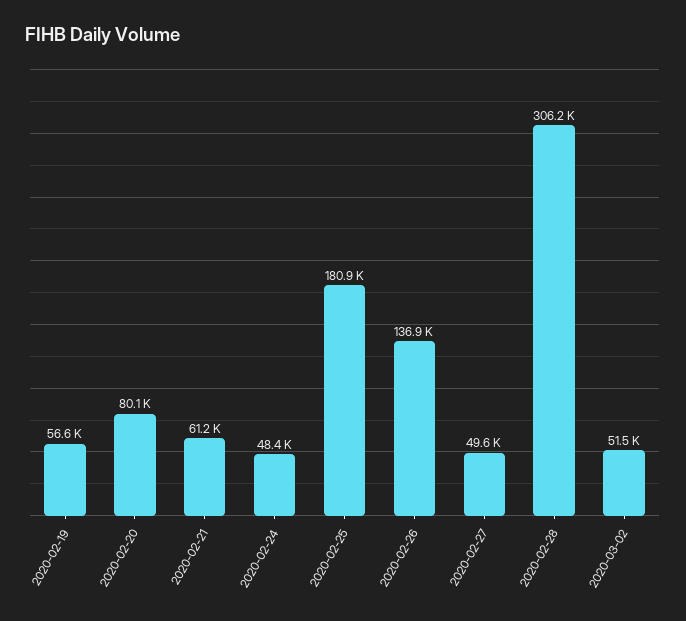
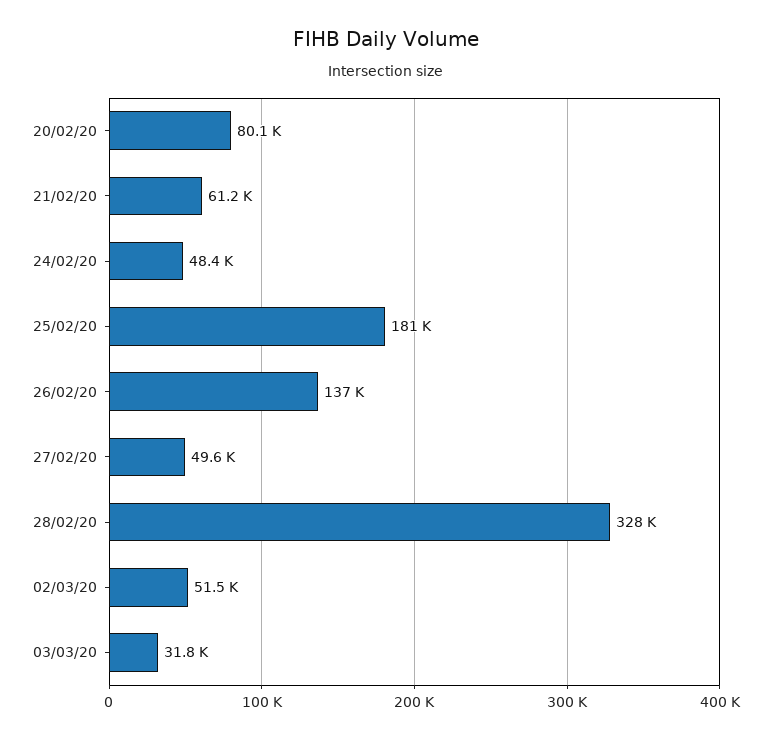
2020-02-19: 56600 -> none
2020-02-28: 306200 -> 328000
03/03/20: none -> 31800

